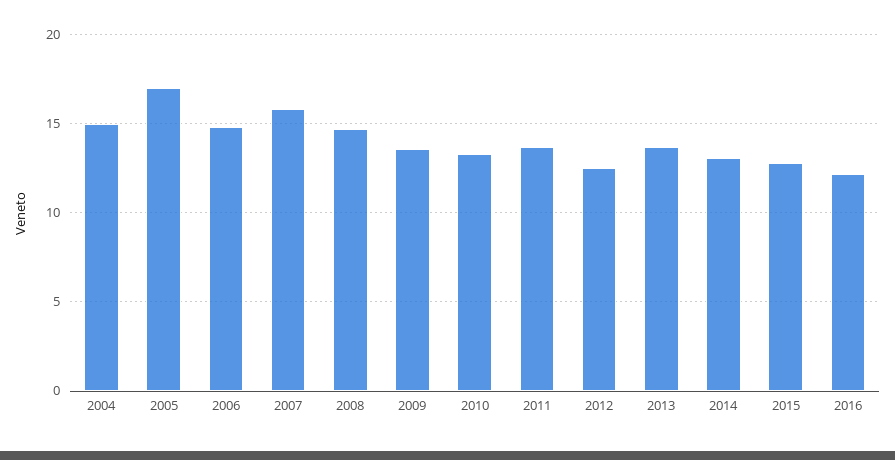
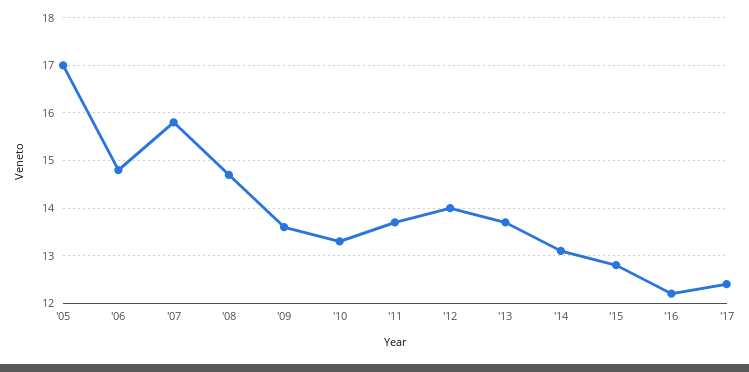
2004: 15 -> none
2012: 12.5 -> 14
'17: none -> 12.5

